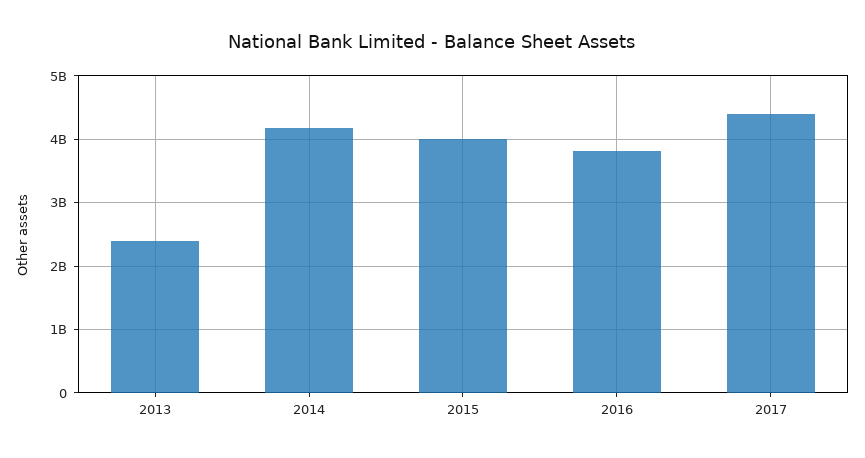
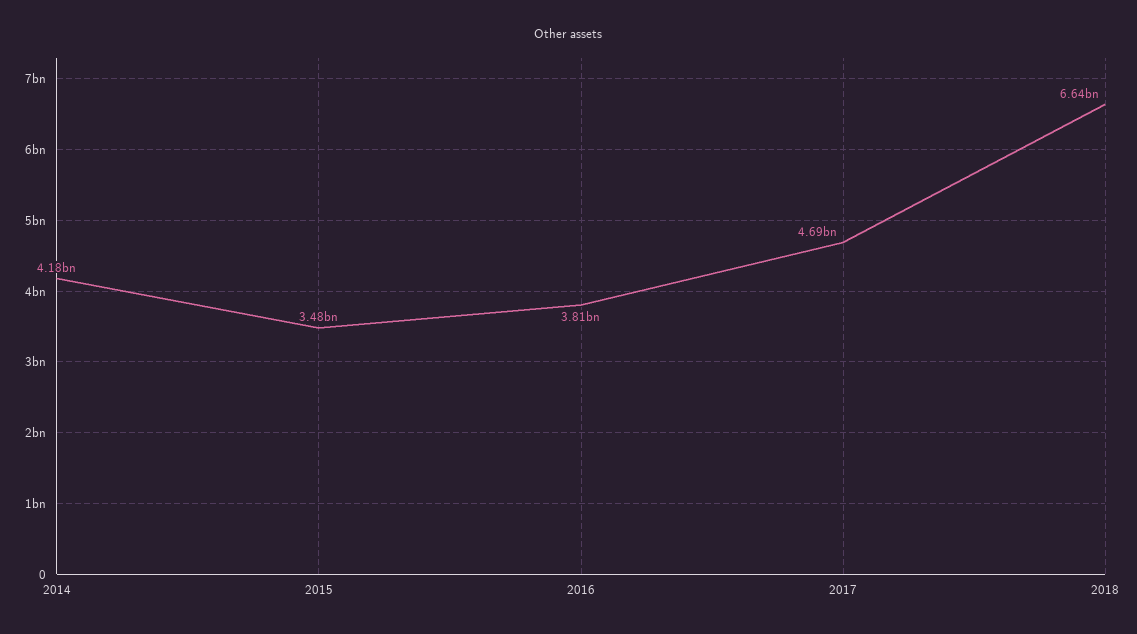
2013: 2400000000 -> none
2015: 4000000000 -> 3480000000
2017: 4400000000 -> 4690000000
2018: none -> 6640000000

